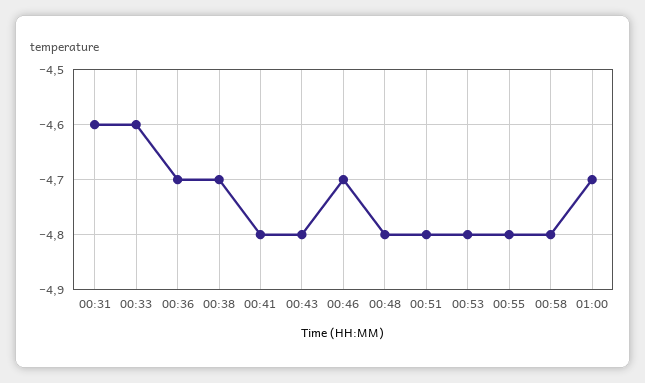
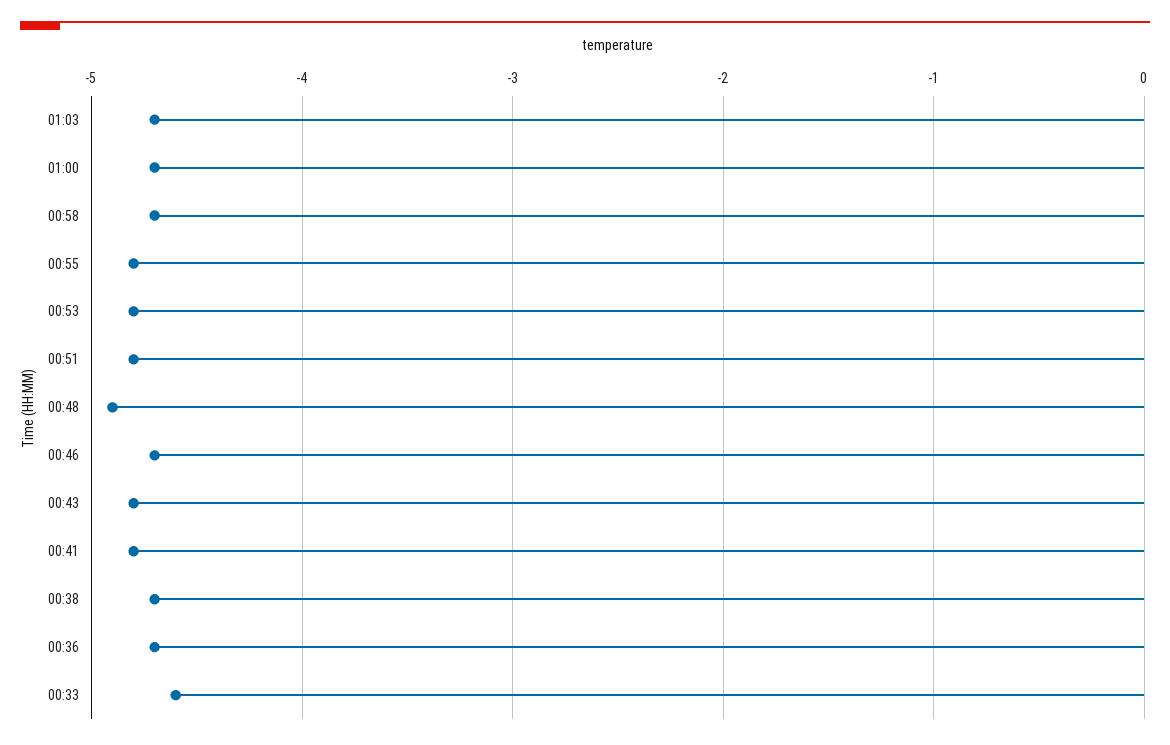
00:31: -4.6 -> none
00:48: -4.8 -> -4.9
00:58: -4.8 -> -4.7
01:03: none -> -4.7

